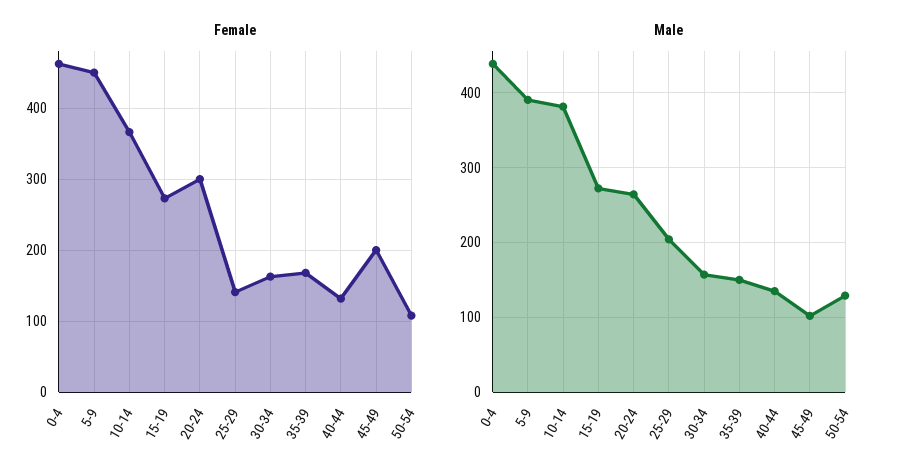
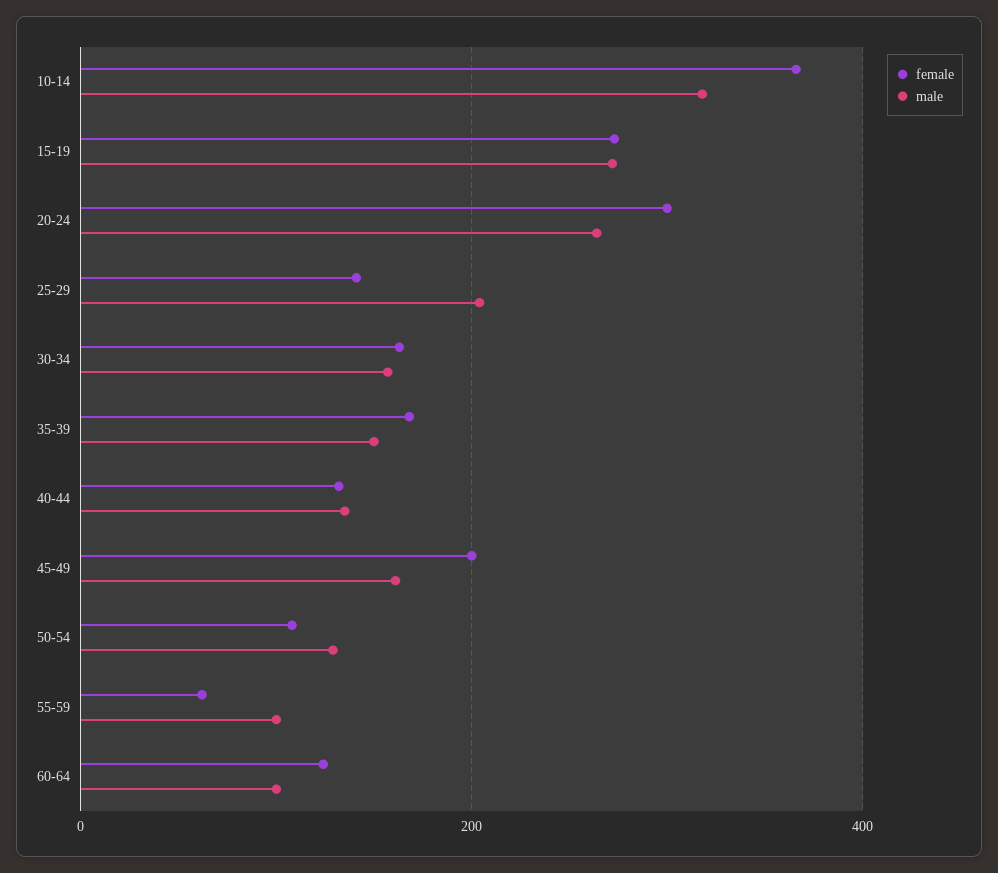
Female, 0-4: 460 -> none
Female, 5-9: 450 -> none
Male, 0-4: 440 -> none
Male, 5-9: 390 -> none
Male, 10-14: 380 -> 320
Male, 45-49: 100 -> 160
Female, 55-59: none -> 60
Male, 55-59: none -> 100
Female, 60-64: none -> 120
Male, 60-64: none -> 100

